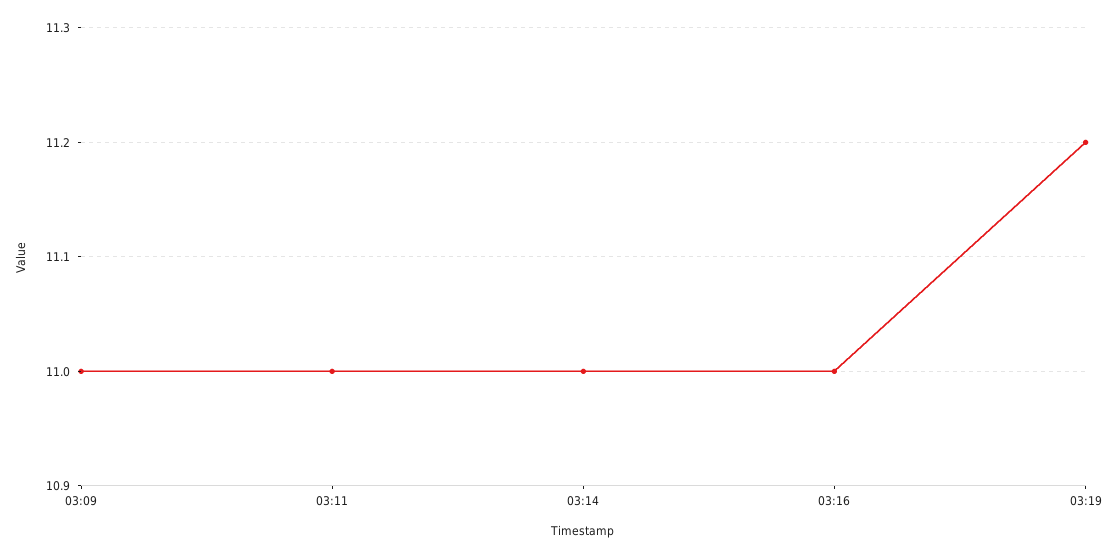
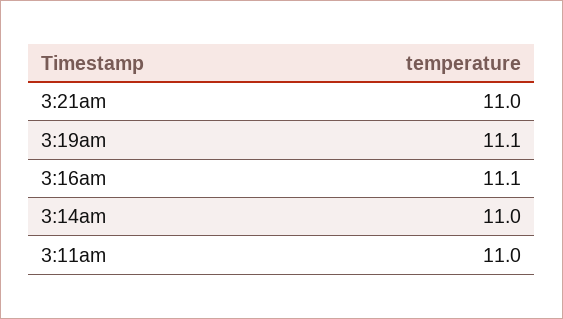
03:09: 11 -> none
03:16: 11 -> 11.1
03:19: 11.2 -> 11.1
3:21am: none -> 11

